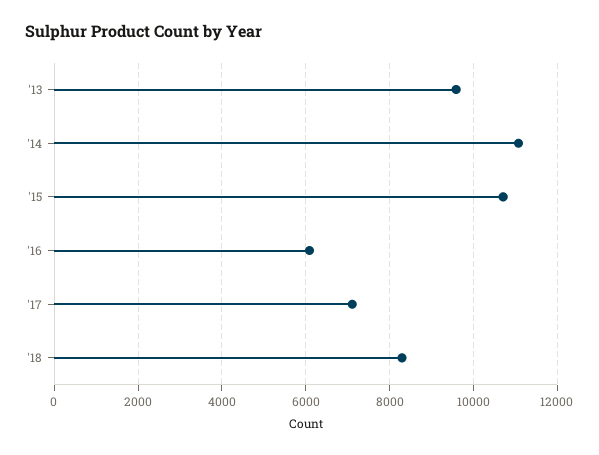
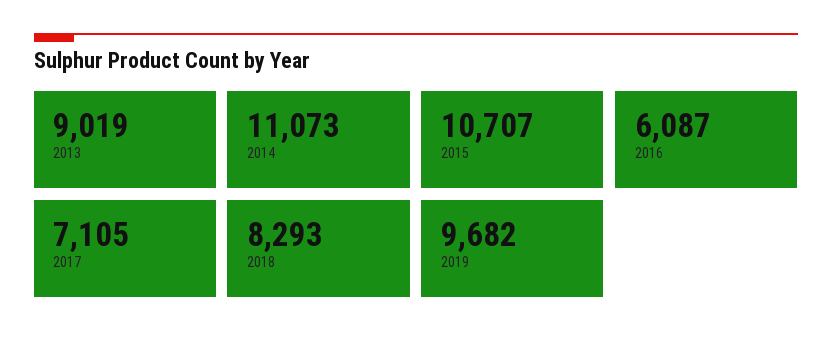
'13: 9600 -> 9019
2019: none -> 9682

